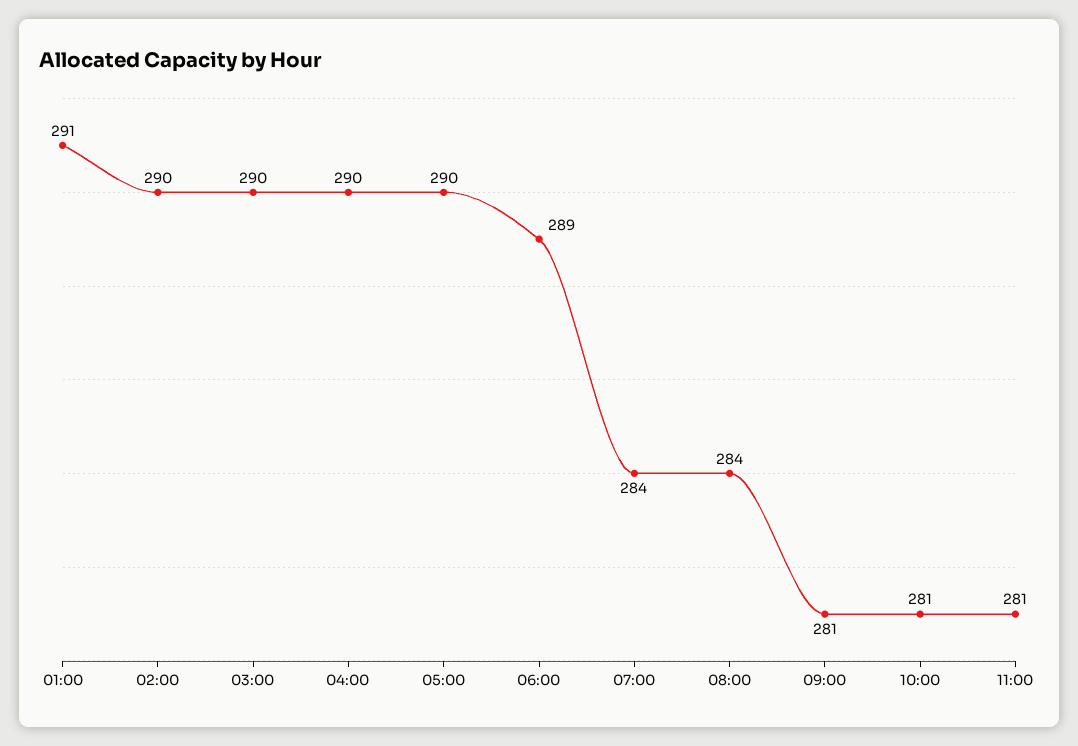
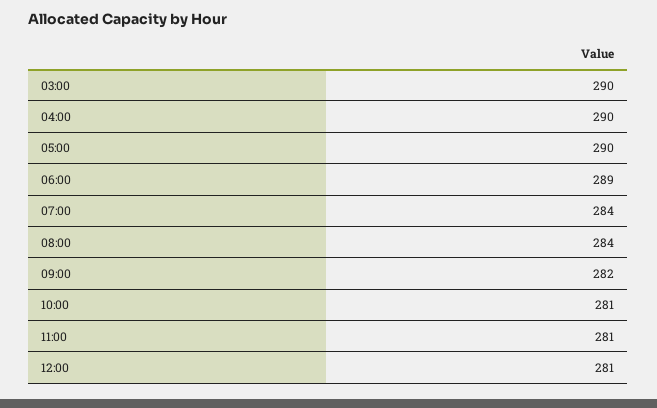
01:00: 291 -> none
02:00: 290 -> none
09:00: 281 -> 282
12:00: none -> 281

